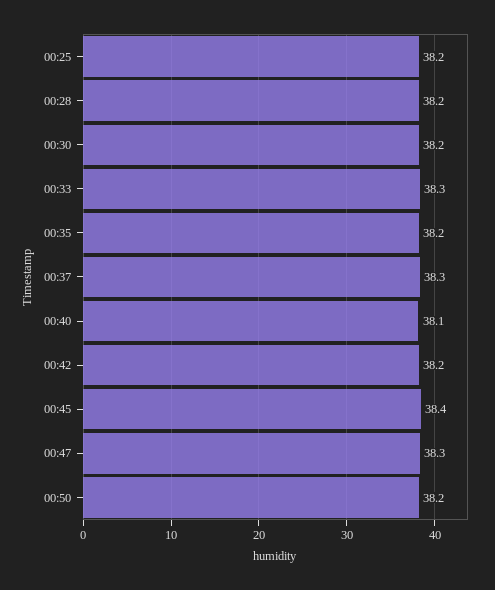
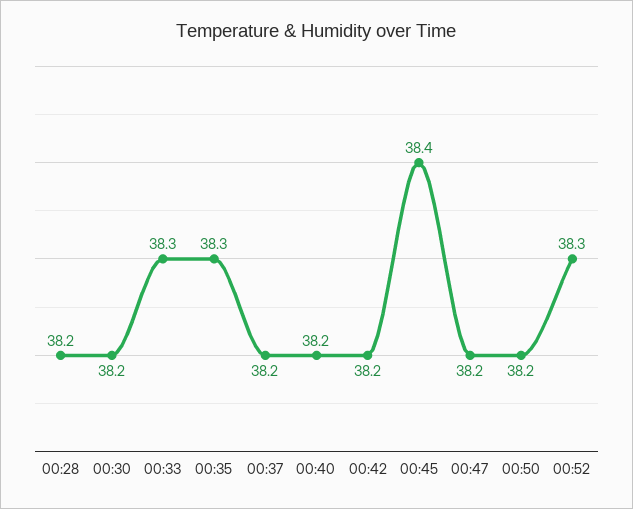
00:25: 38.2 -> none
00:35: 38.2 -> 38.3
00:37: 38.3 -> 38.2
00:40: 38.1 -> 38.2
00:47: 38.3 -> 38.2
00:52: none -> 38.3

